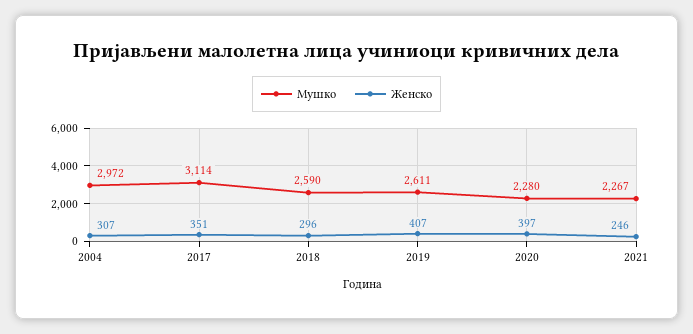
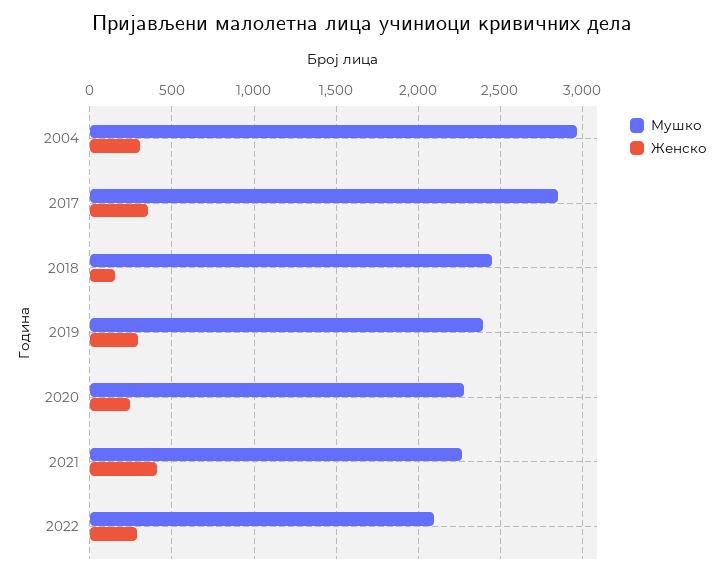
Мушко, 2017: 3114 -> 2850
Мушко, 2018: 2590 -> 2450
Женско, 2018: 296 -> 150
Мушко, 2019: 2611 -> 2400
Женско, 2019: 407 -> 300
Женско, 2020: 397 -> 250
Женско, 2021: 246 -> 400
Мушко, 2022: none -> 2100
Женско, 2022: none -> 300

